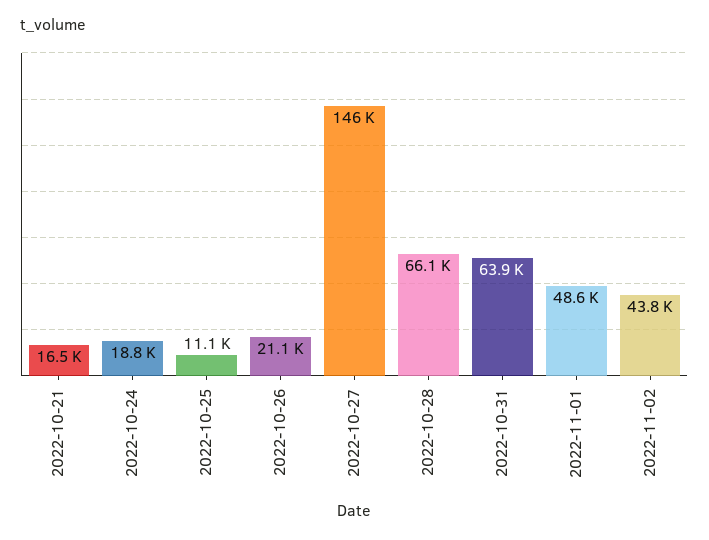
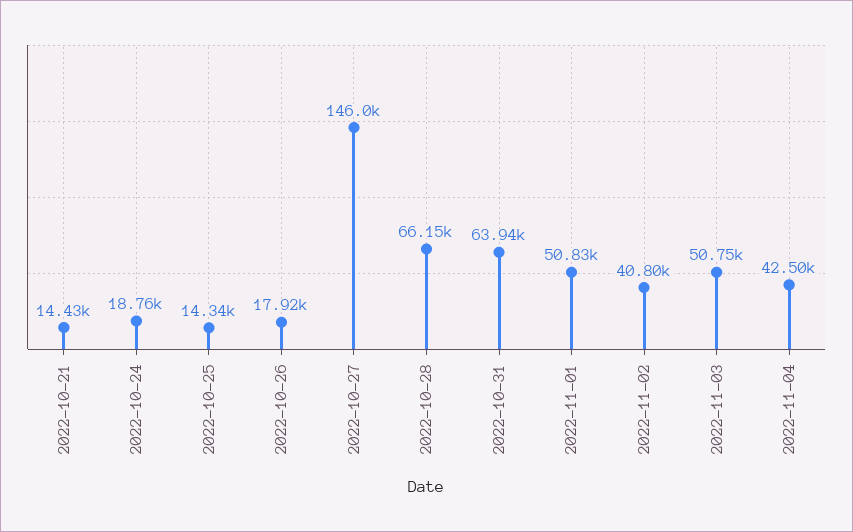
2022-10-21: 16500 -> 14430
2022-10-25: 11100 -> 14340
2022-10-26: 21100 -> 17920
2022-11-01: 48600 -> 50830
2022-11-02: 43800 -> 40800
2022-11-03: none -> 50750
2022-11-04: none -> 42500

